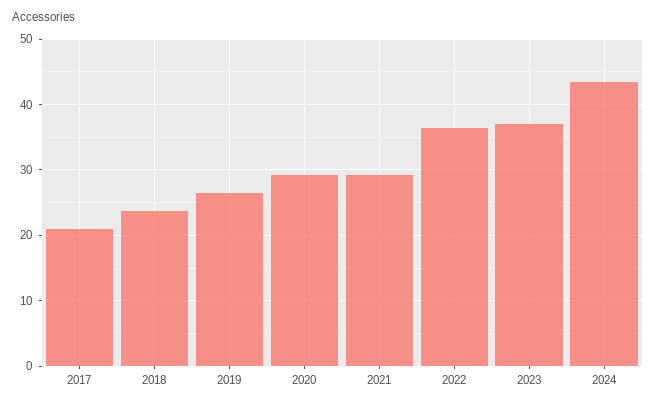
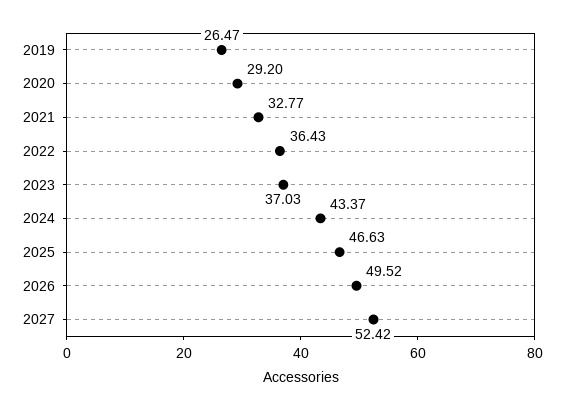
2017: 21 -> none
2018: 24 -> none
2021: 29 -> 32.77
2025: none -> 46.63
2026: none -> 49.52
2027: none -> 52.42

